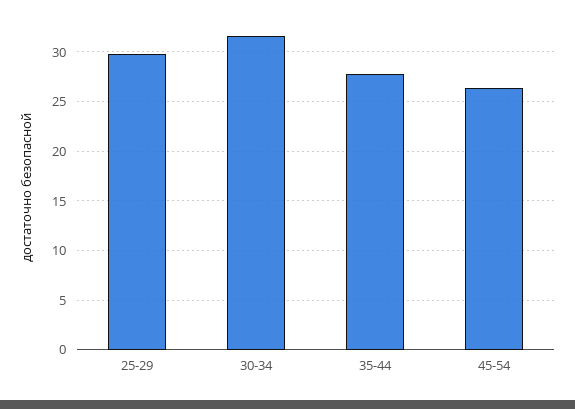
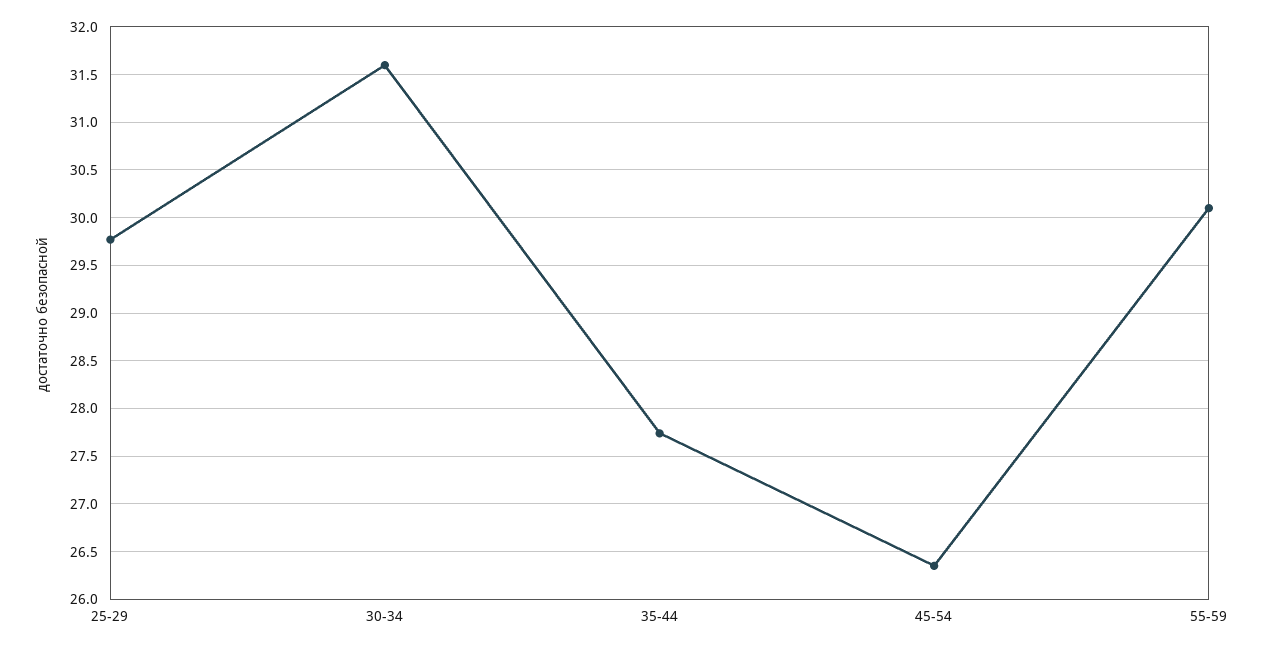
55-59: none -> 30.1

